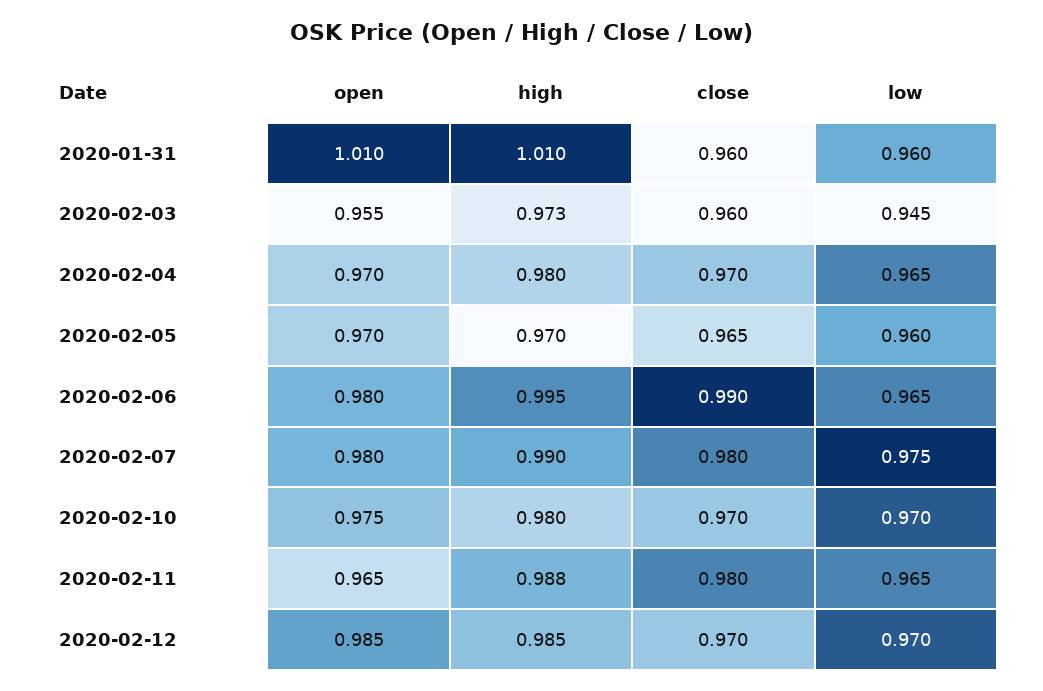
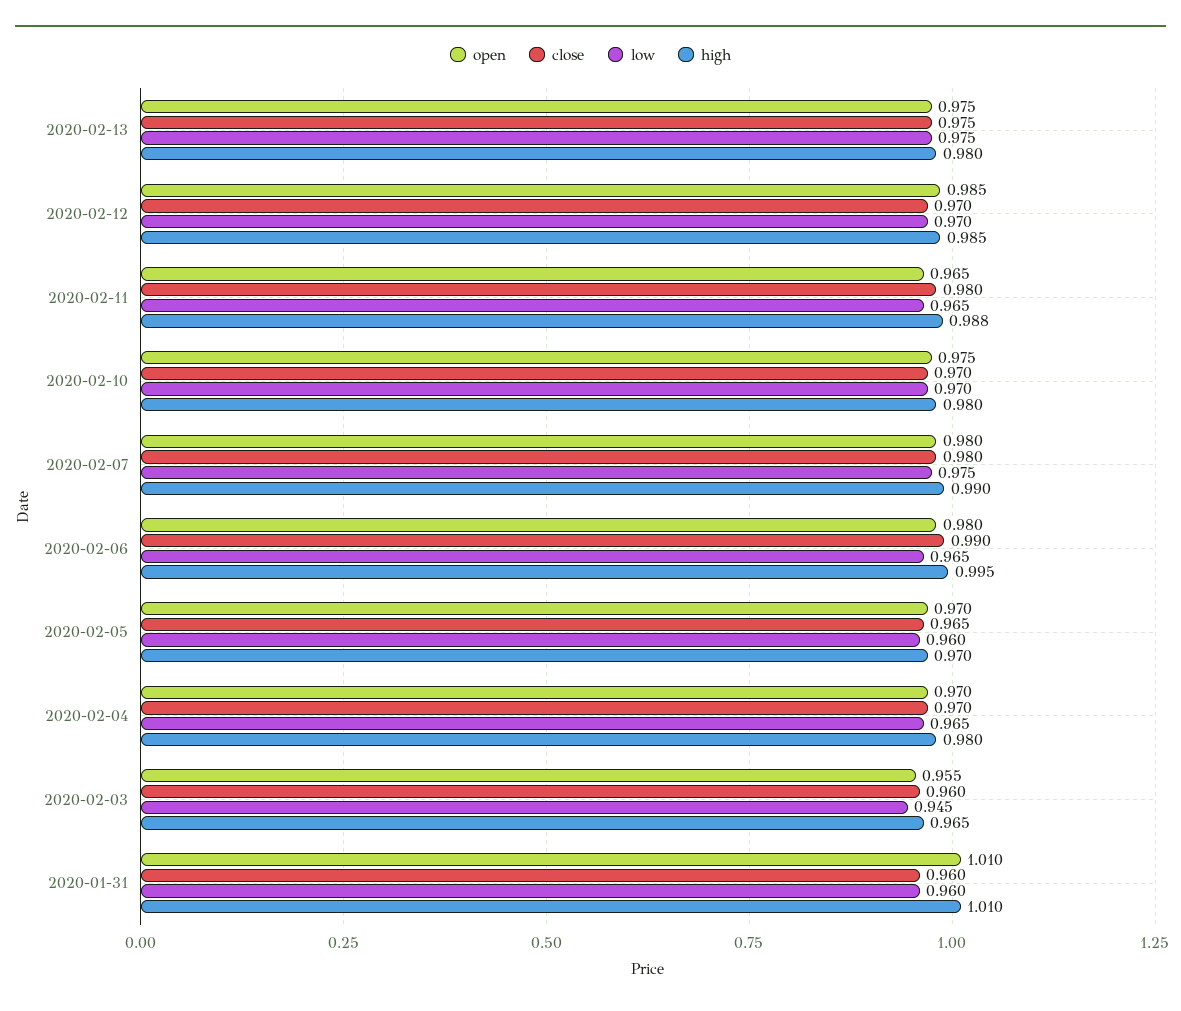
high, 2020-02-03: 0.973 -> 0.965
open, 2020-02-13: none -> 0.975
close, 2020-02-13: none -> 0.975
low, 2020-02-13: none -> 0.975
high, 2020-02-13: none -> 0.98

